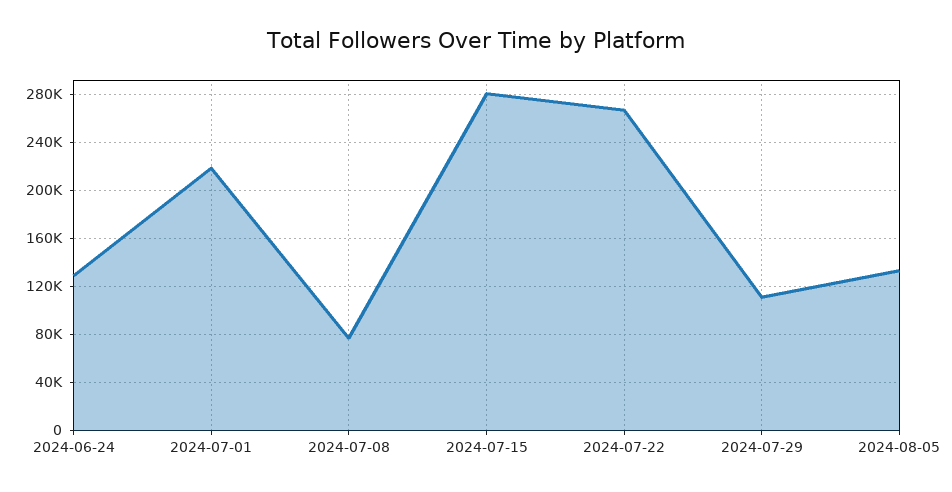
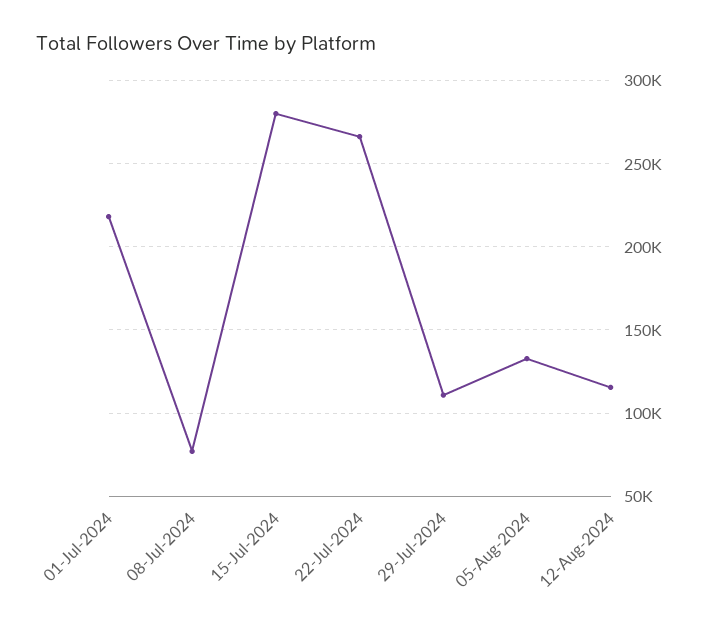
2024-06-24: 130000 -> none
12-Aug-2024: none -> 115000

